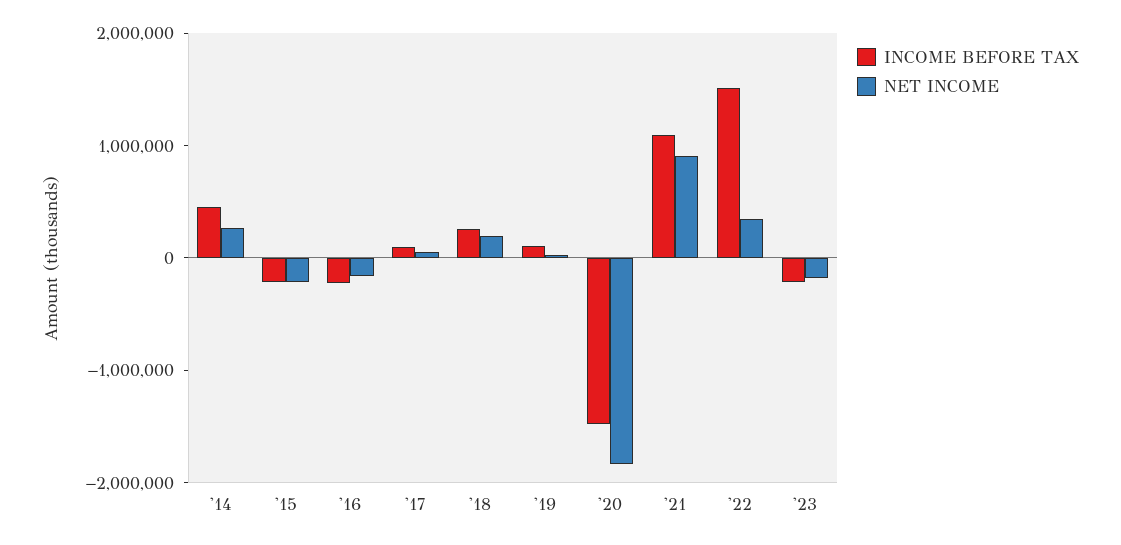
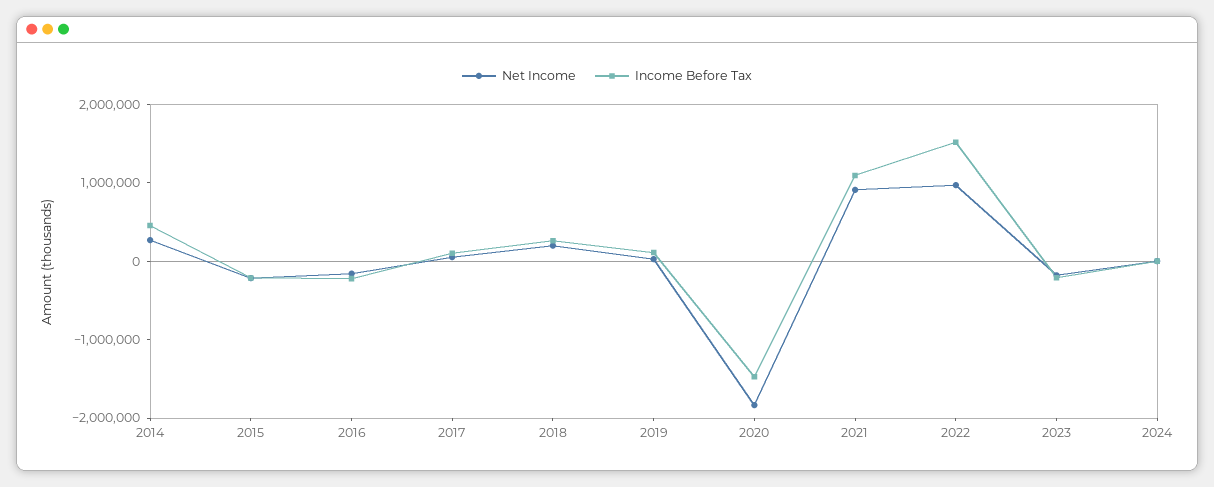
NET INCOME, '22: 400000 -> 1000000
NET INCOME, 2024: none -> 0
INCOME BEFORE TAX, 2024: none -> 0

